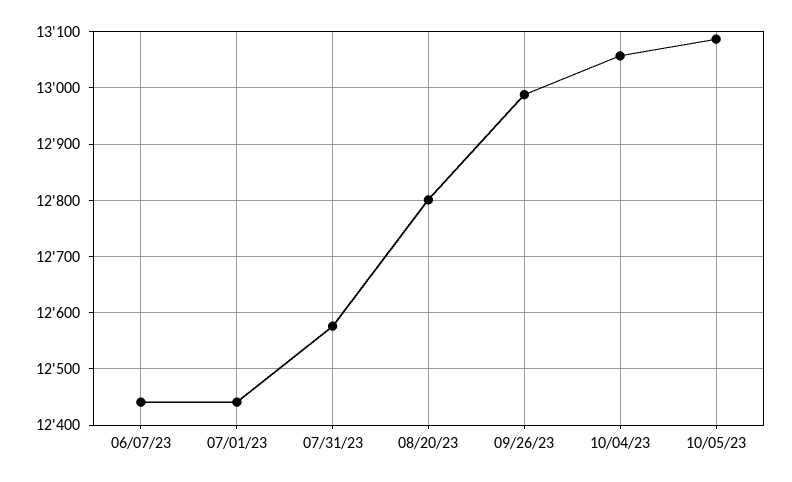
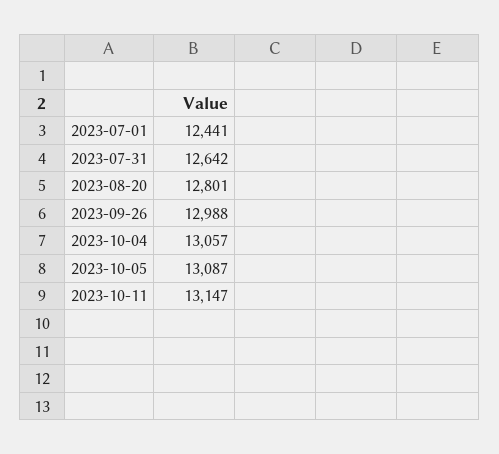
06/07/23: 12440 -> none
07/31/23: 12580 -> 12642
2023-10-11: none -> 13147

